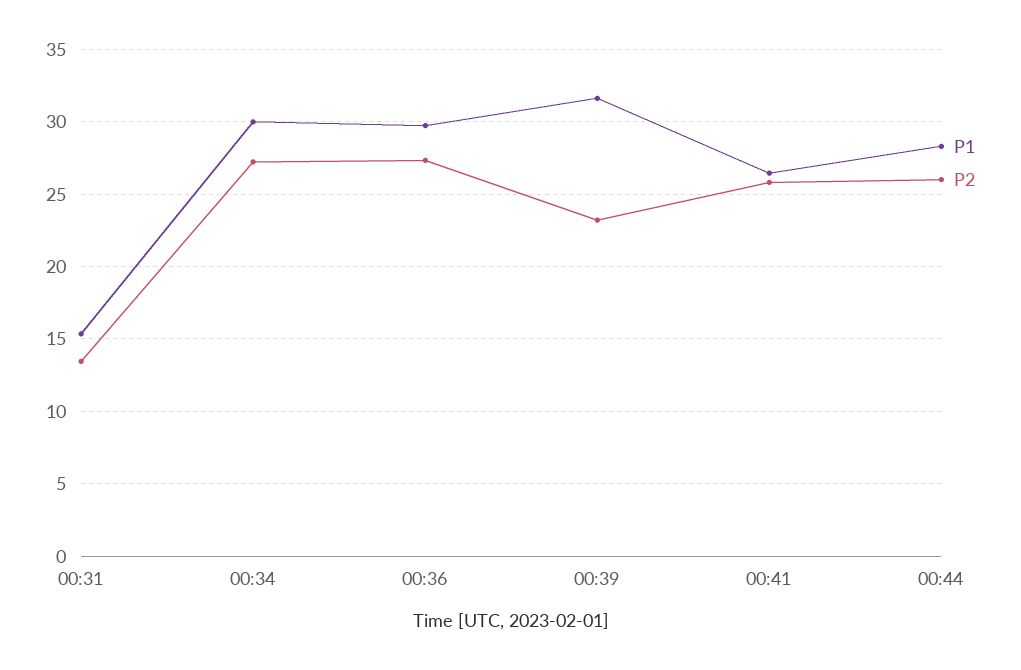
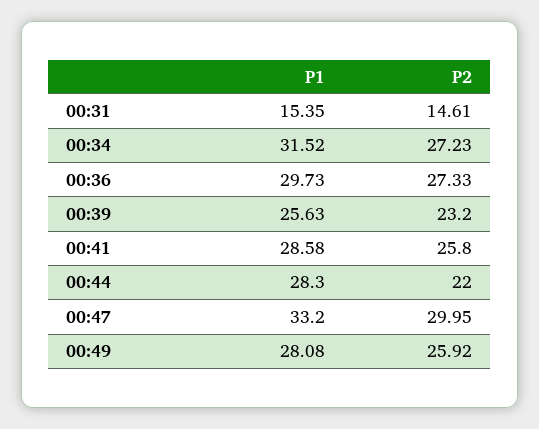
P2, 00:31: 13.5 -> 14.61
P1, 00:34: 30 -> 31.52
P1, 00:39: 31.5 -> 25.63
P1, 00:41: 26.5 -> 28.58
P2, 00:44: 26 -> 22
P1, 00:47: none -> 33.2
P2, 00:47: none -> 29.95
P1, 00:49: none -> 28.08
P2, 00:49: none -> 25.92

